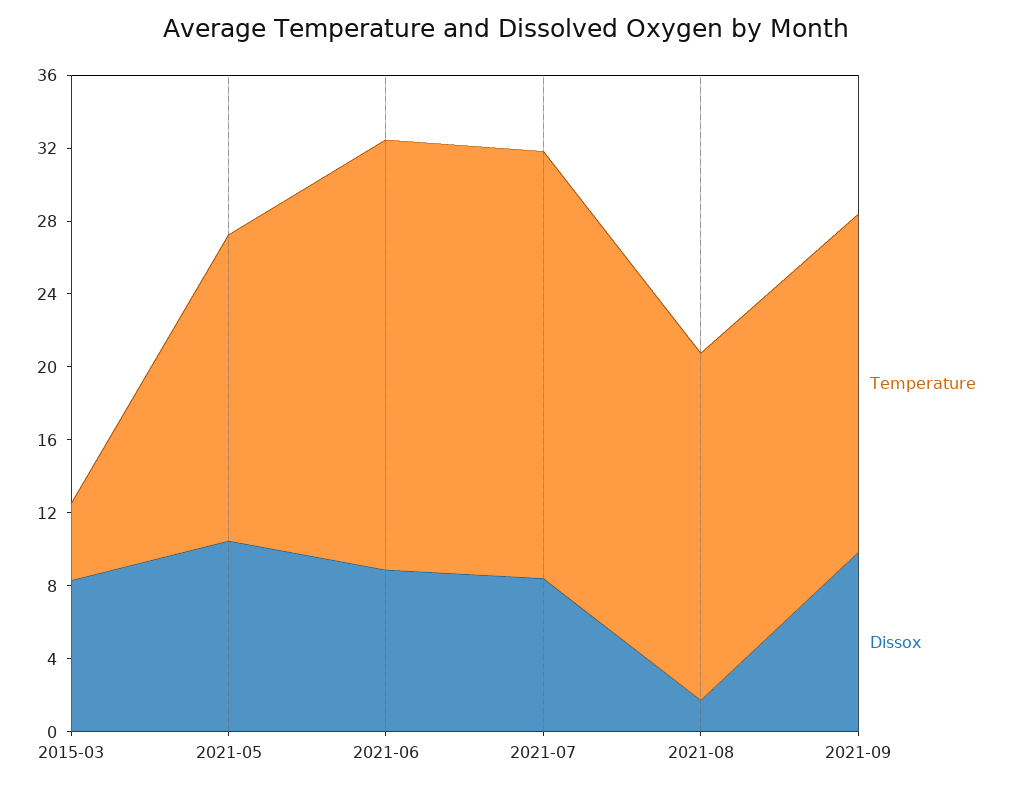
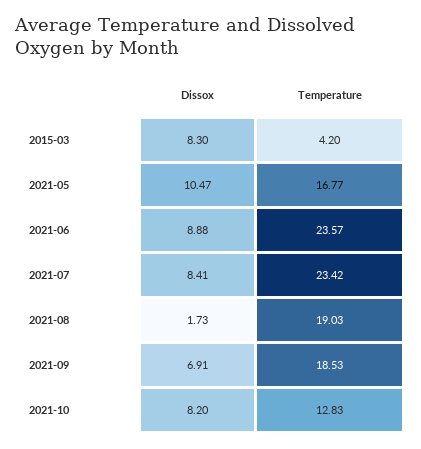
Dissox, 2021-09: 10 -> 6.91
Dissox, 2021-10: none -> 8.2
Temperature, 2021-10: none -> 12.83

